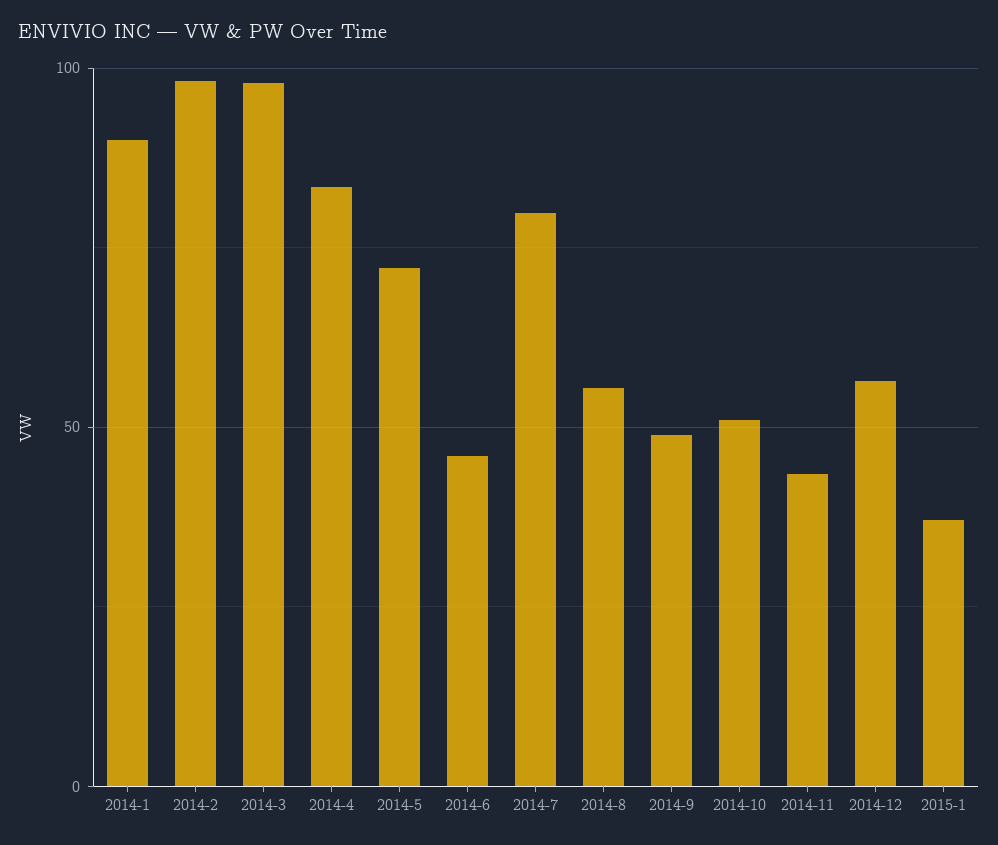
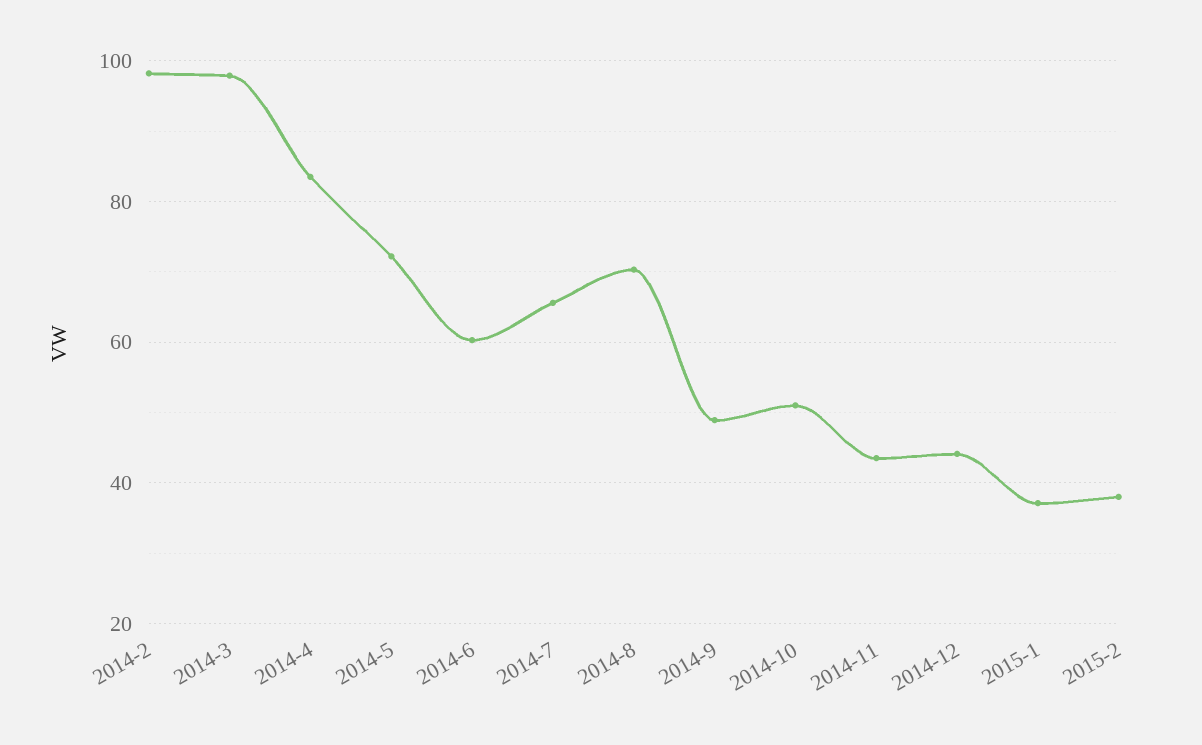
2014-1: 90 -> none
2014-6: 45 -> 60
2014-7: 80 -> 66
2014-8: 55 -> 70
2014-12: 55 -> 44
2015-2: none -> 38

